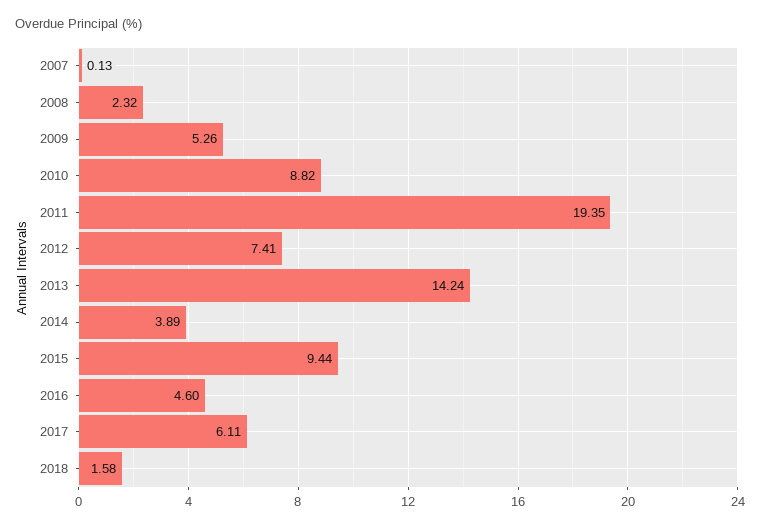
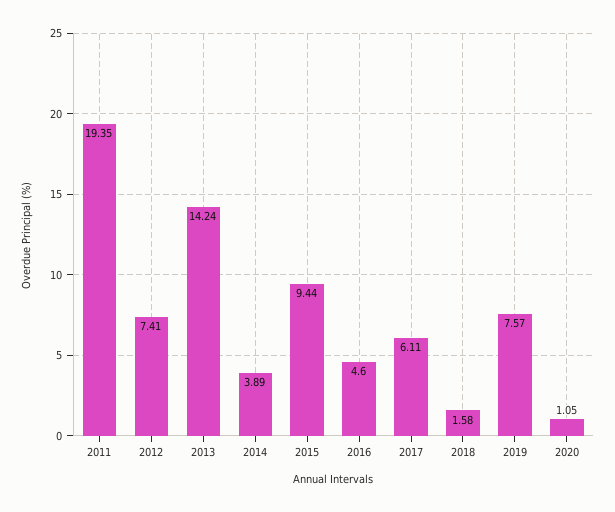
2007: 0.13 -> none
2008: 2.32 -> none
2009: 5.26 -> none
2010: 8.82 -> none
2019: none -> 7.57
2020: none -> 1.05

